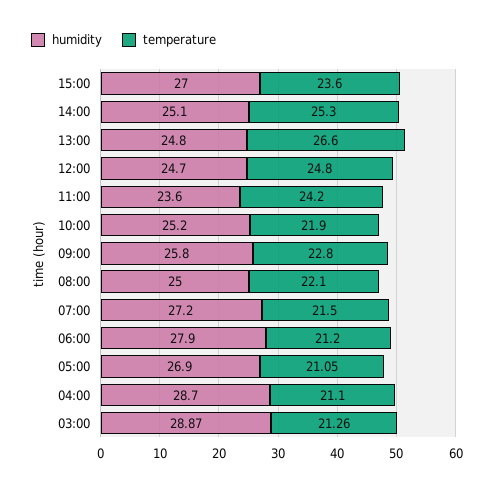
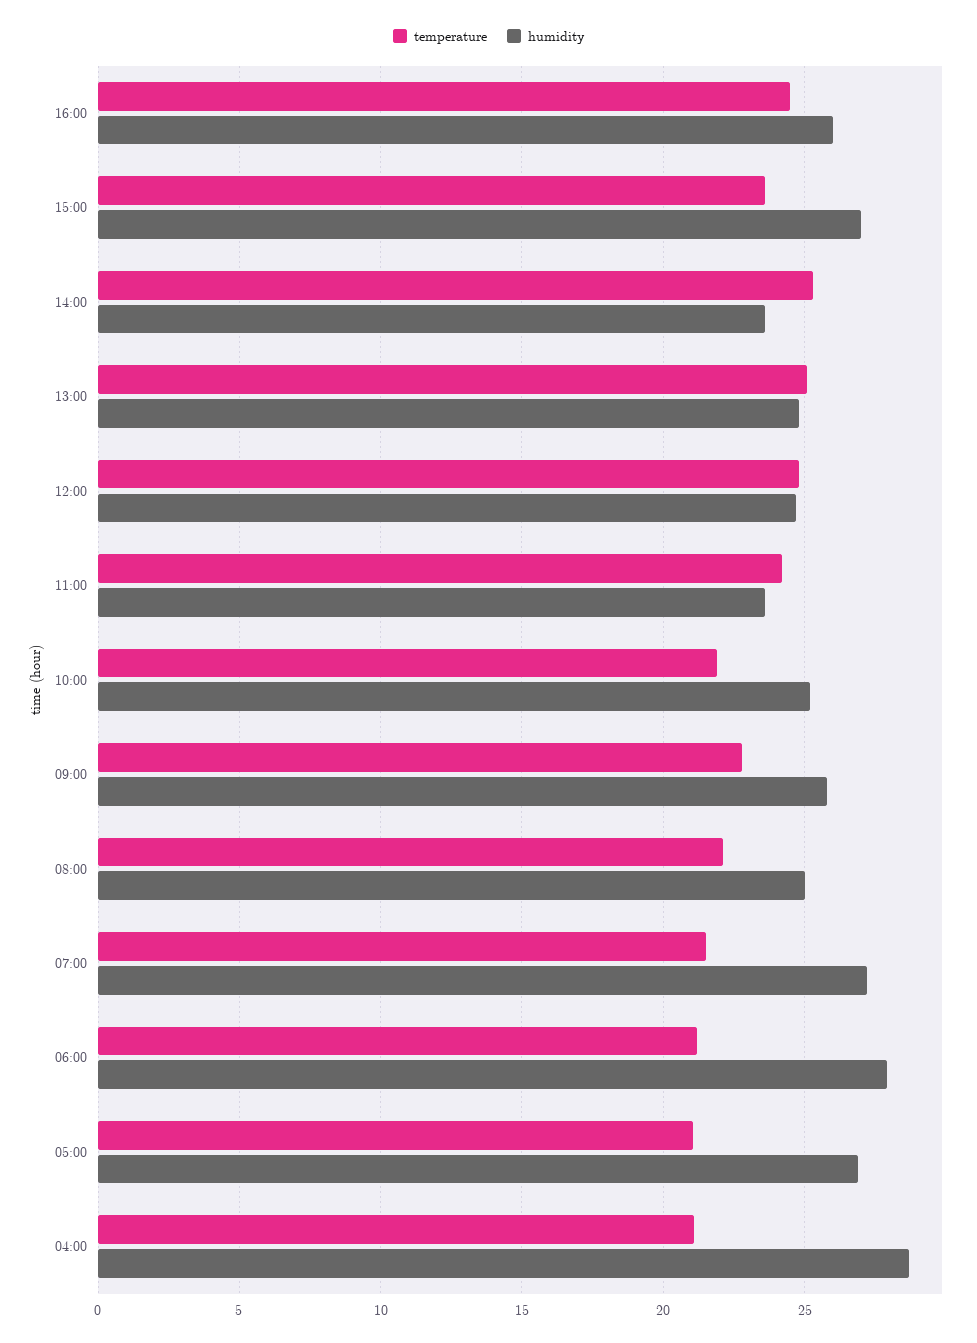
humidity, 14:00: 25.1 -> 23.5
temperature, 13:00: 26.6 -> 25
humidity, 03:00: 28.87 -> none
temperature, 03:00: 21.26 -> none
temperature, 16:00: none -> 24.5
humidity, 16:00: none -> 26

